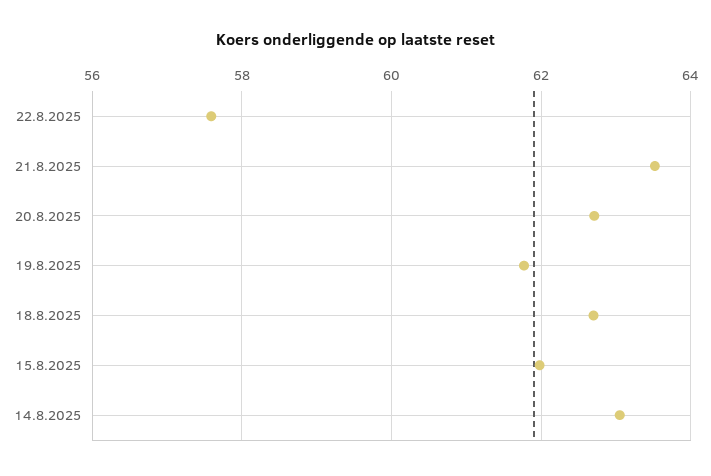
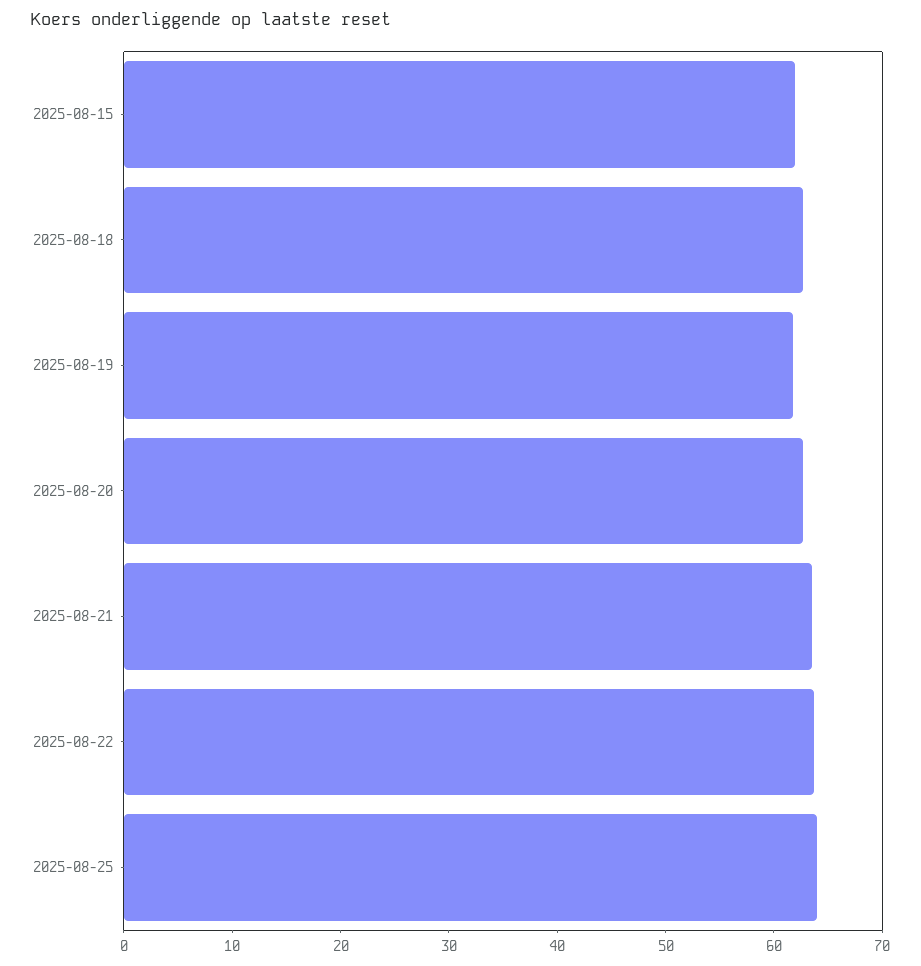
22.8.2025: 57.6 -> 64
14.8.2025: 63 -> none
2025-08-25: none -> 64

